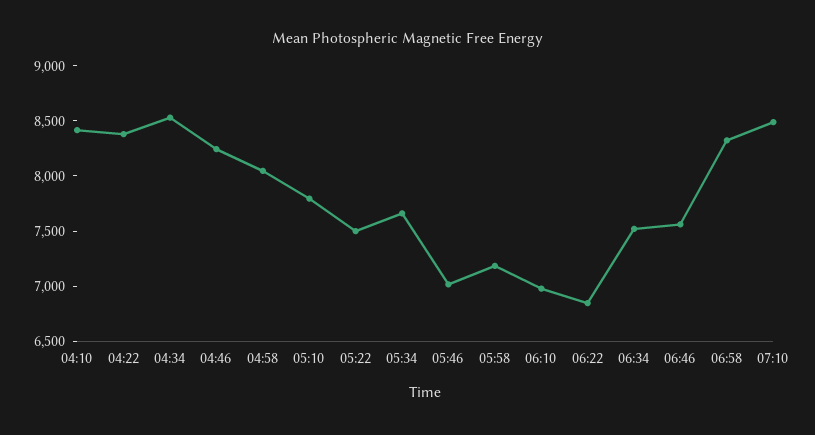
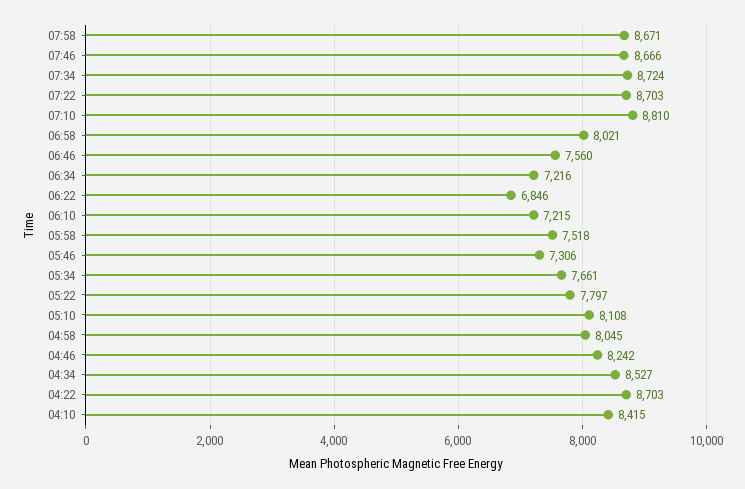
04:22: 8400 -> 8703
05:10: 7800 -> 8108
05:22: 7500 -> 7797
05:46: 7000 -> 7306
05:58: 7200 -> 7518
06:10: 7000 -> 7215
06:34: 7500 -> 7216
06:58: 8300 -> 8021
07:10: 8500 -> 8810
07:58: none -> 8671
07:46: none -> 8666
07:34: none -> 8724
07:22: none -> 8703

